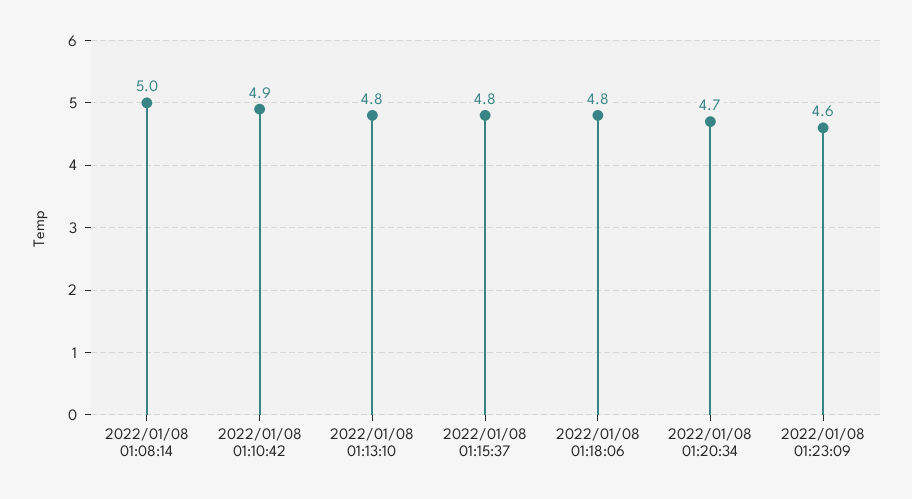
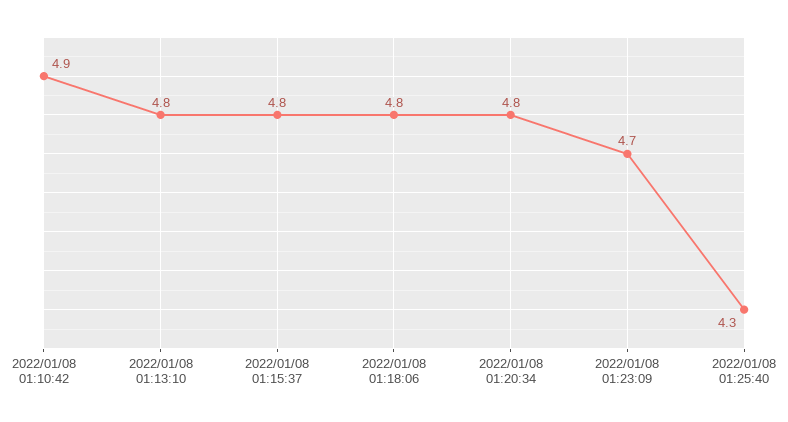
2022/01/08 01:08:14: 5 -> none
2022/01/08 01:20:34: 4.7 -> 4.8
2022/01/08 01:23:09: 4.6 -> 4.7
2022/01/08 01:25:40: none -> 4.3

